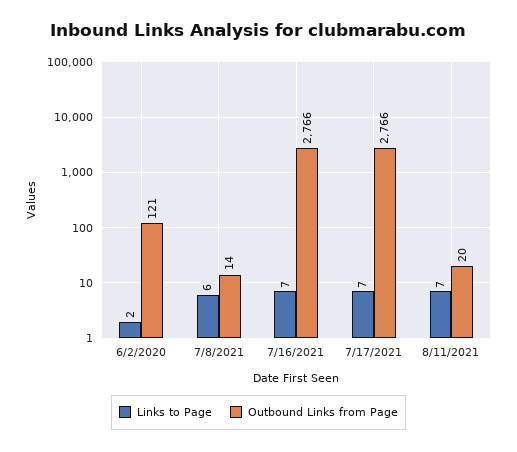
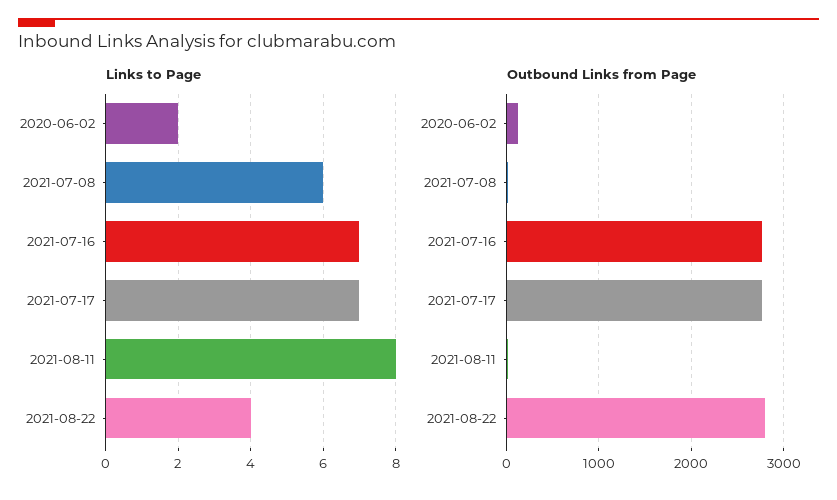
Links to Page, 8/11/2021: 7 -> 8
Links to Page, 2021-08-22: none -> 4
Outbound Links from Page, 2021-08-22: none -> 2800

